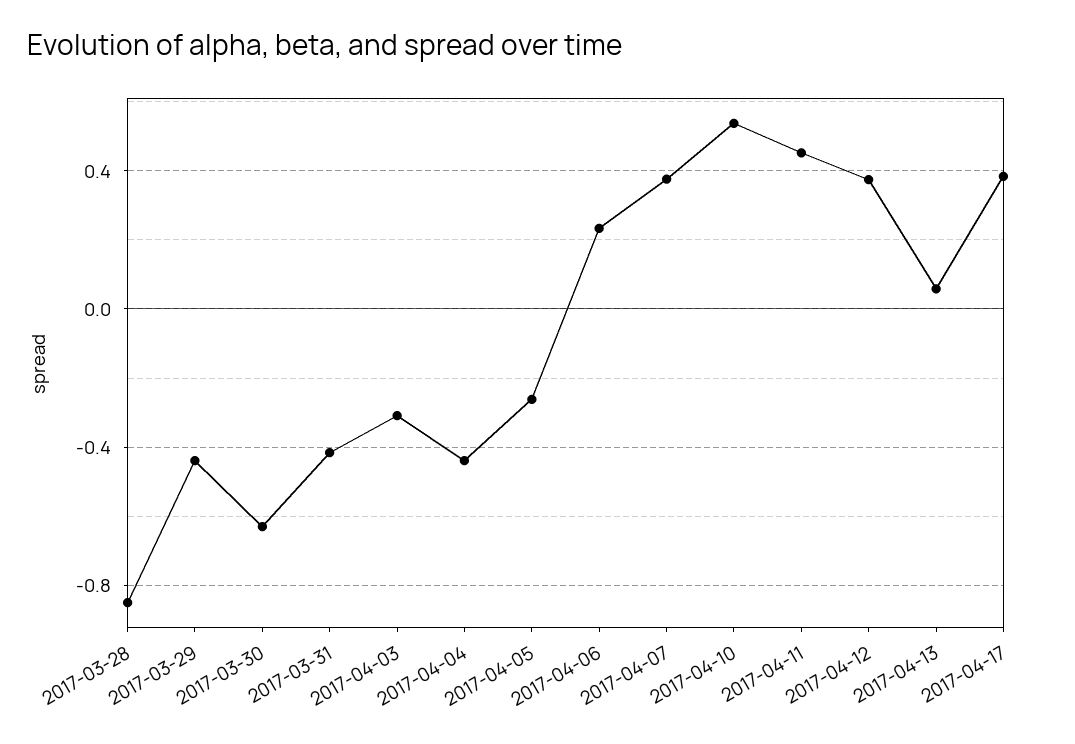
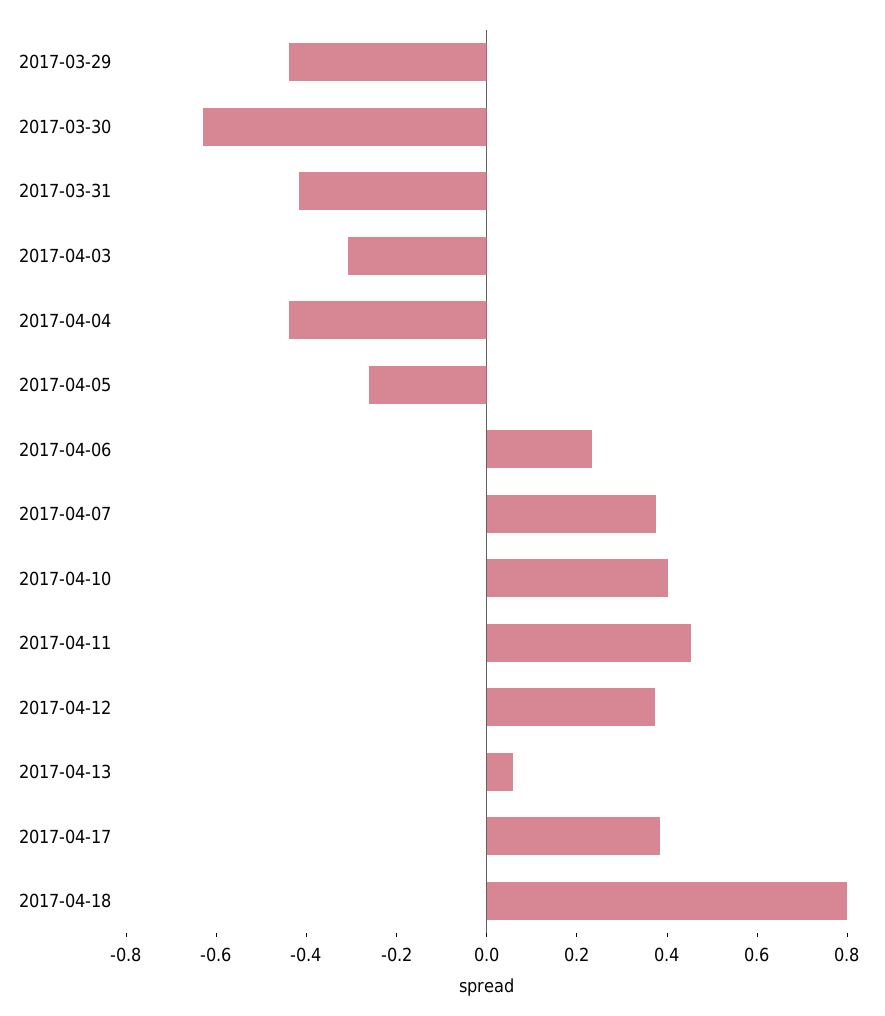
2017-03-28: -0.85 -> none
2017-04-10: 0.55 -> 0.4
2017-04-18: none -> 0.8

